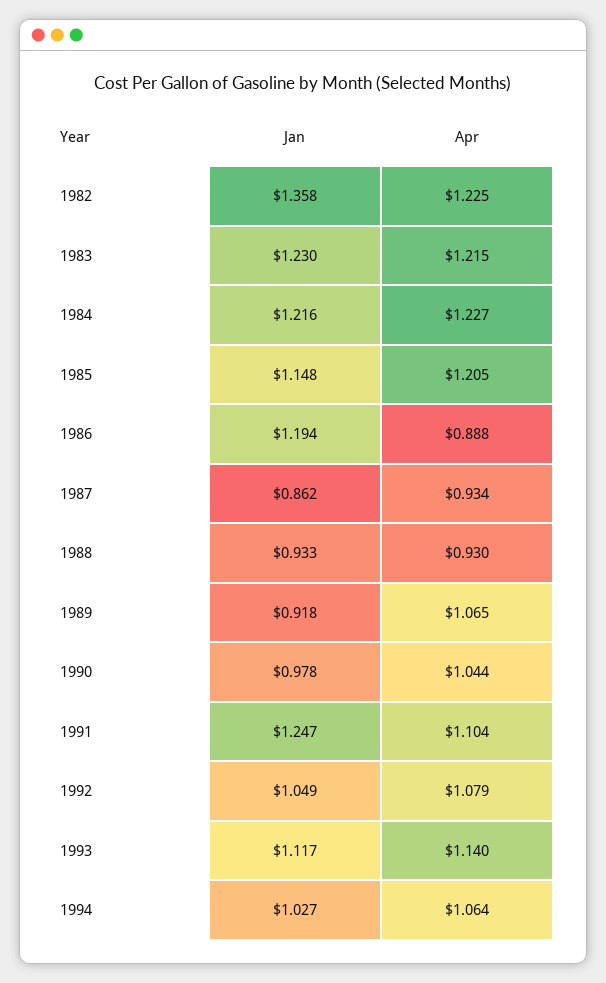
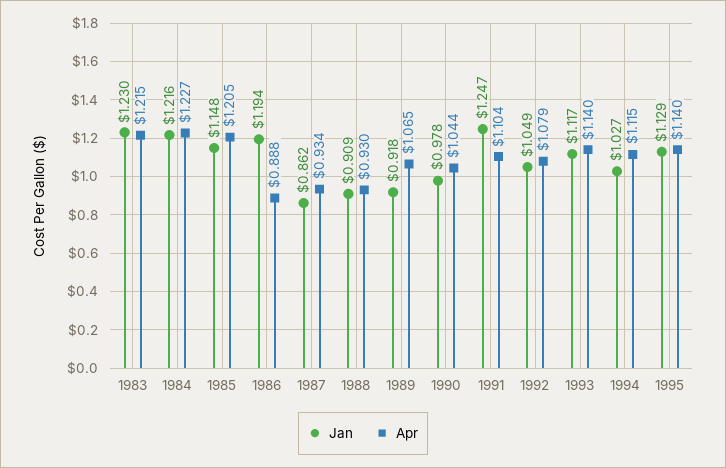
Jan, 1982: 1.358 -> none
Apr, 1982: 1.225 -> none
Jan, 1988: 0.933 -> 0.909
Apr, 1994: 1.064 -> 1.115
Jan, 1995: none -> 1.129
Apr, 1995: none -> 1.14

